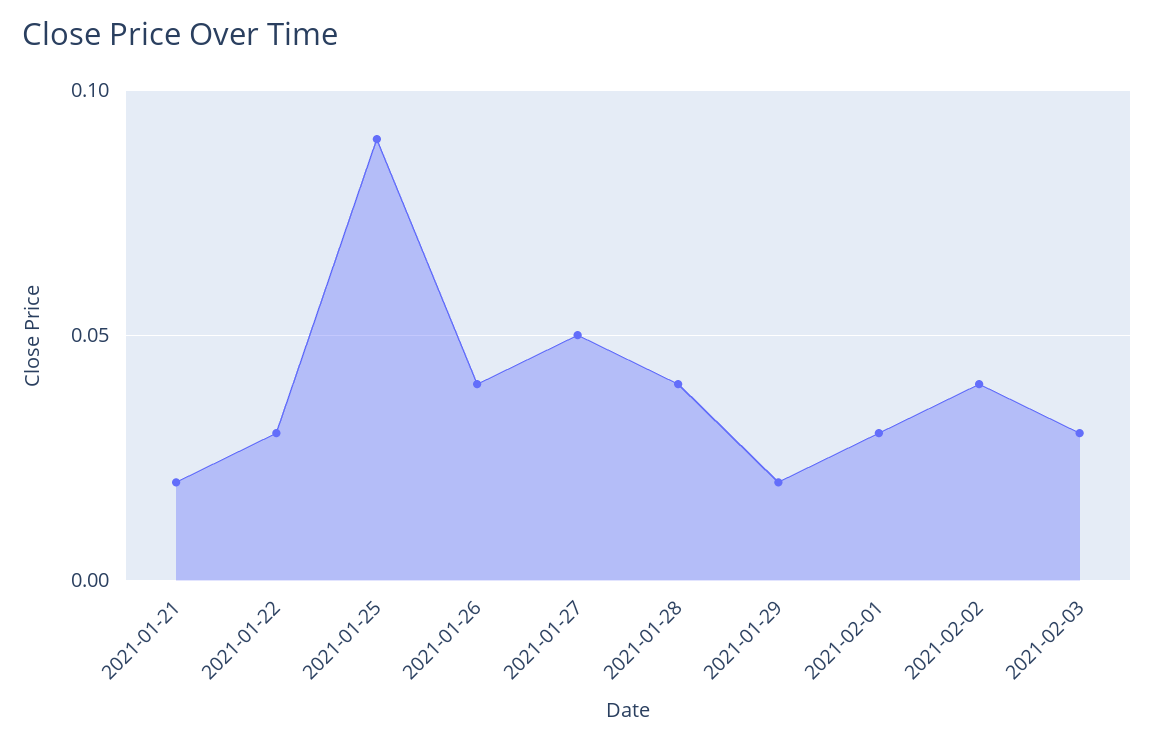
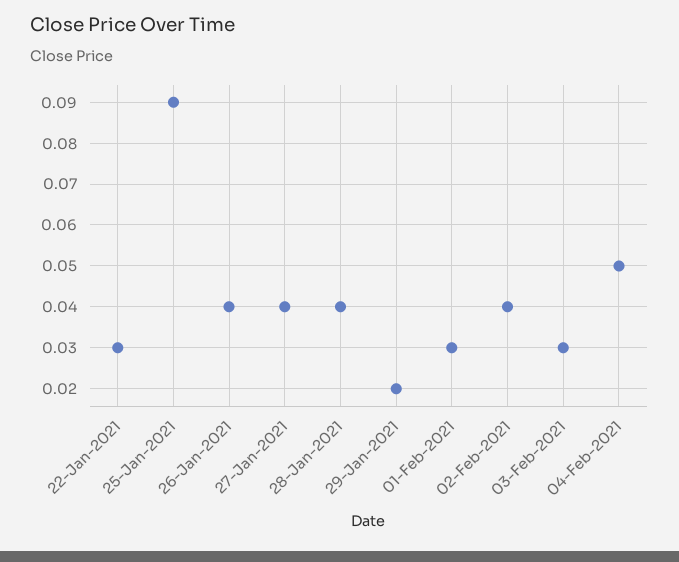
2021-01-21: 0.02 -> none
2021-01-27: 0.05 -> 0.04
04-Feb-2021: none -> 0.05

